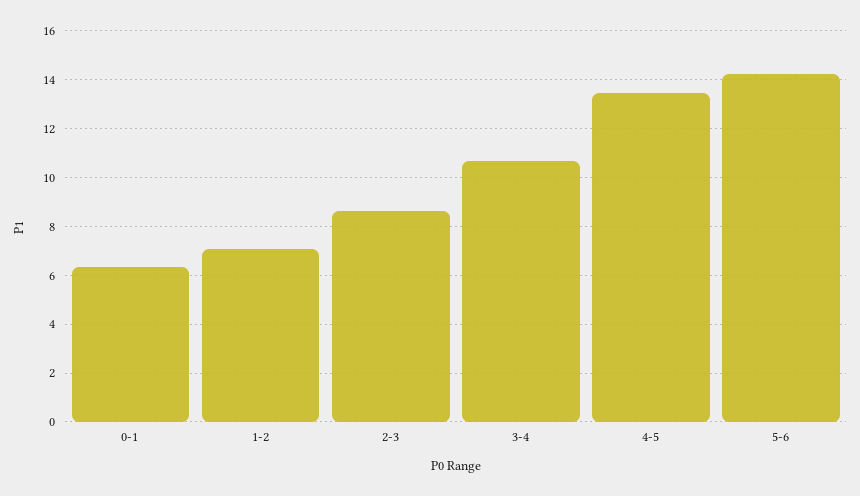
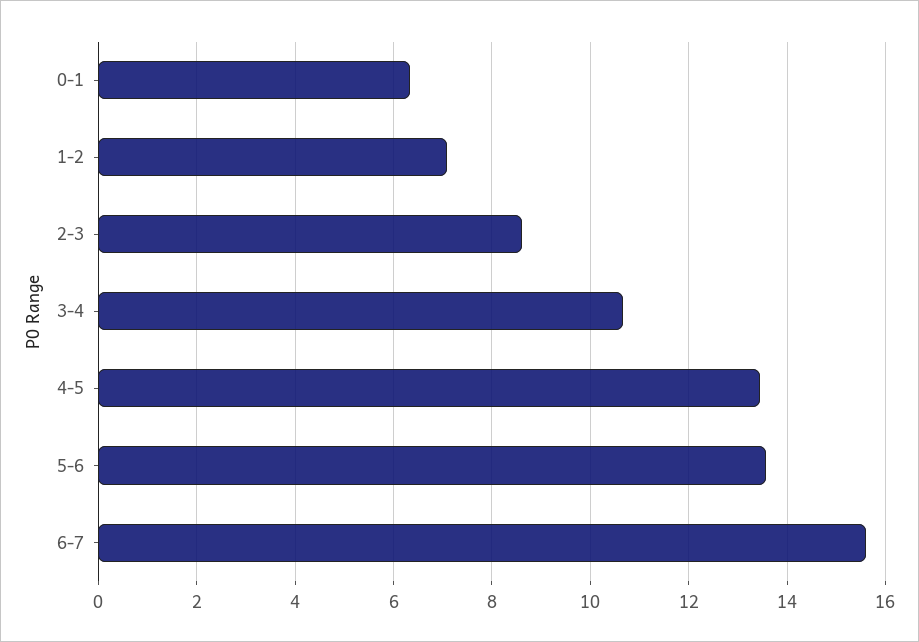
5-6: 14.25 -> 13.6
6-7: none -> 15.6

